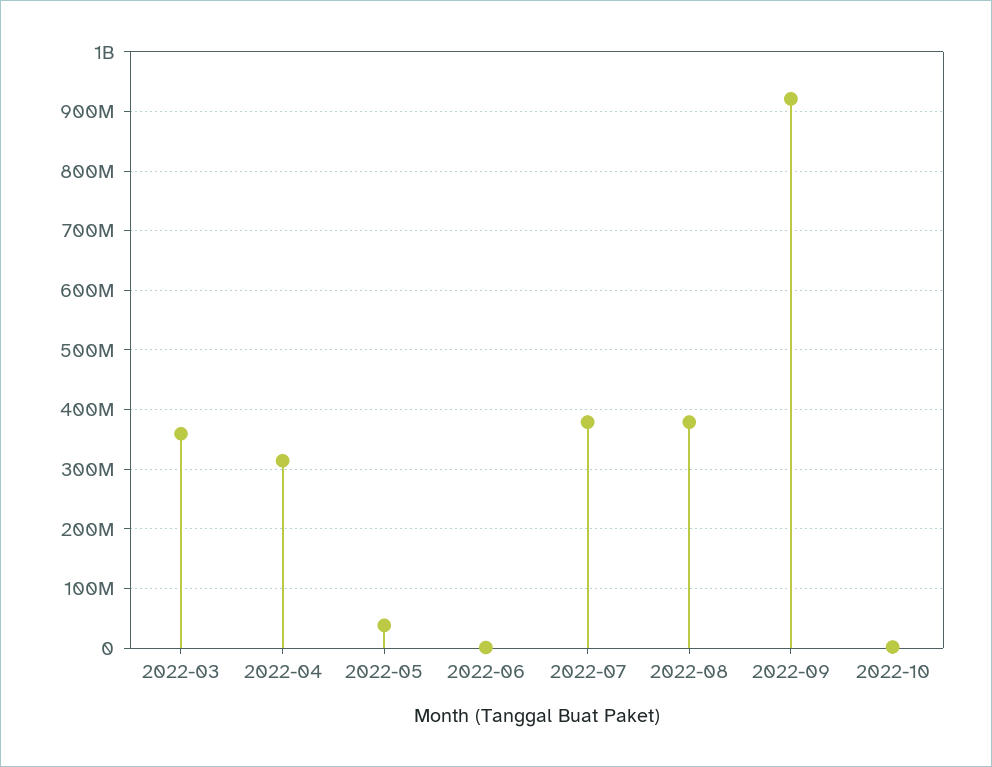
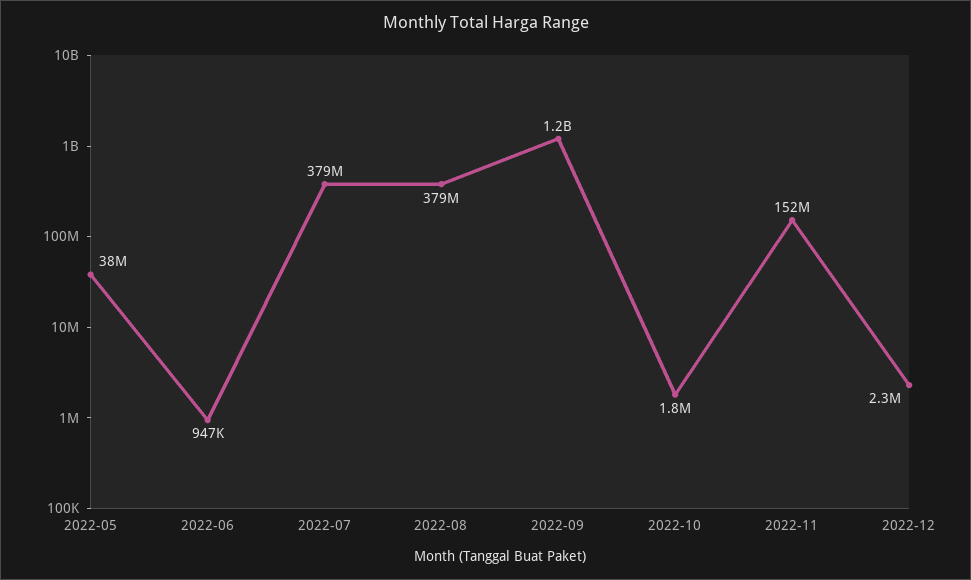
2022-03: 360000000 -> none
2022-04: 320000000 -> none
2022-09: 920000000 -> 1200000000
2022-11: none -> 152000000
2022-12: none -> 2300000

